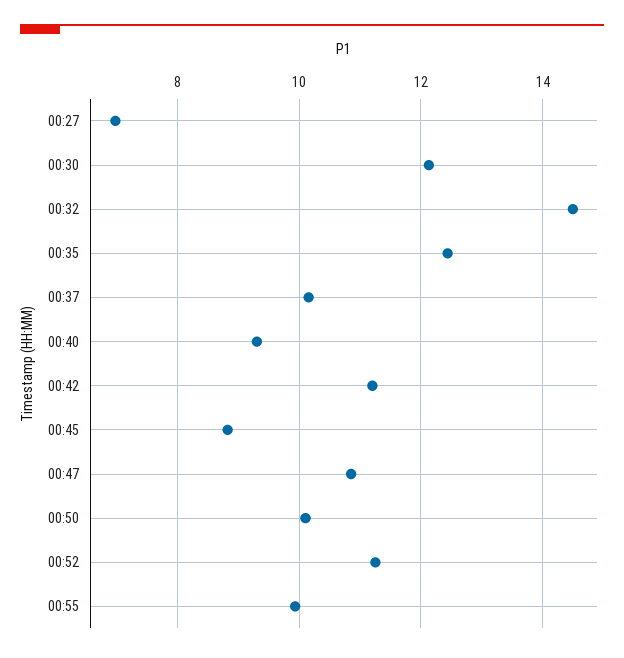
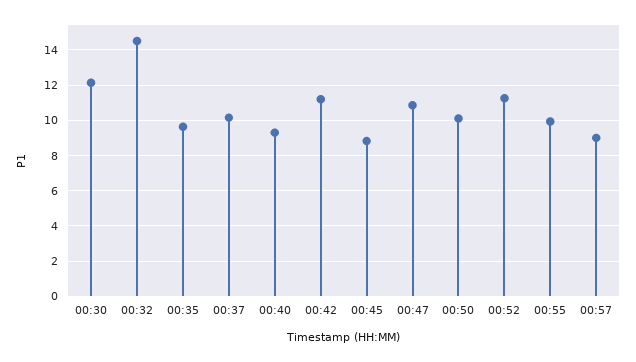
00:27: 7 -> none
00:35: 12.4 -> 9.5
00:57: none -> 9

